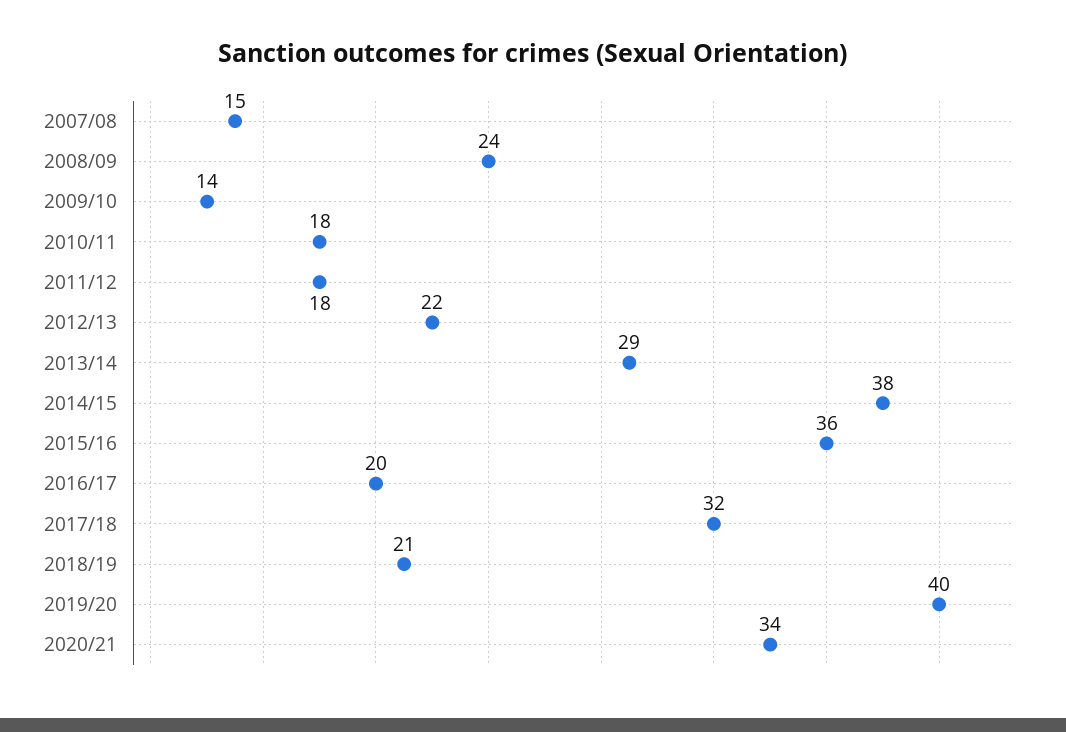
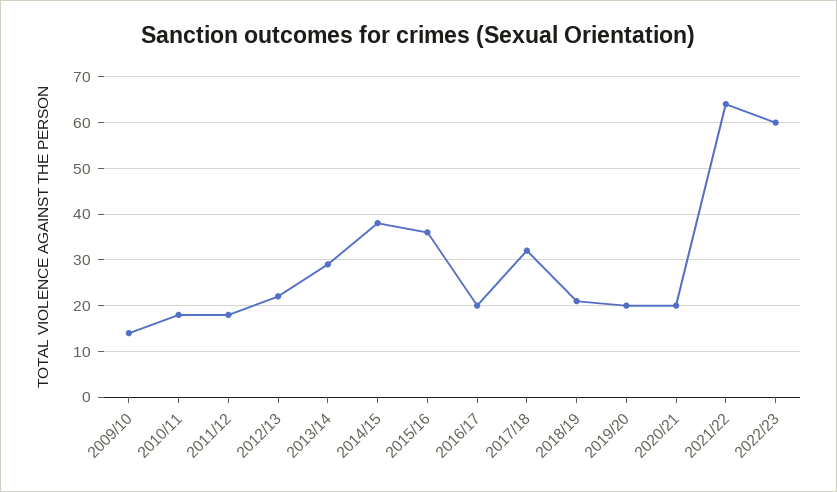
2007/08: 15 -> none
2008/09: 24 -> none
2019/20: 40 -> 20
2020/21: 34 -> 20
2021/22: none -> 65
2022/23: none -> 60

